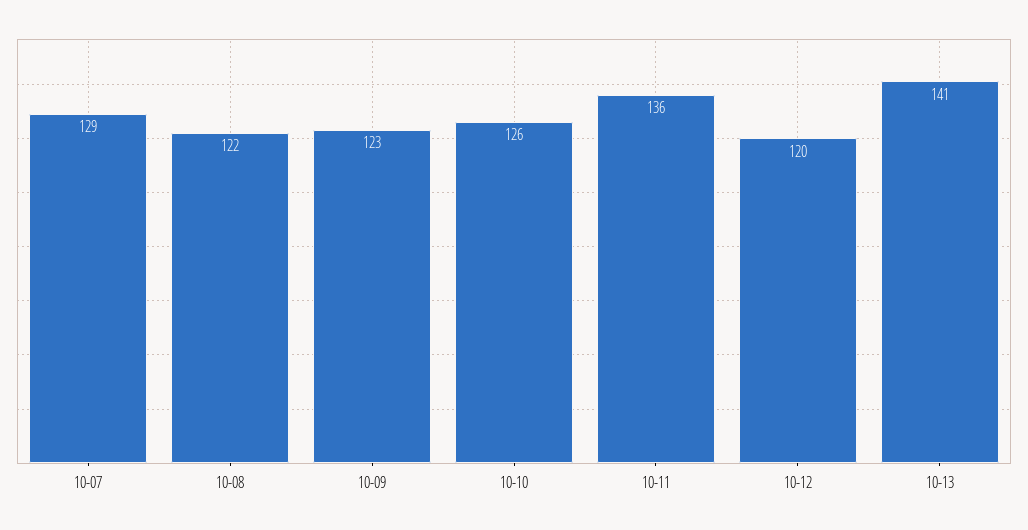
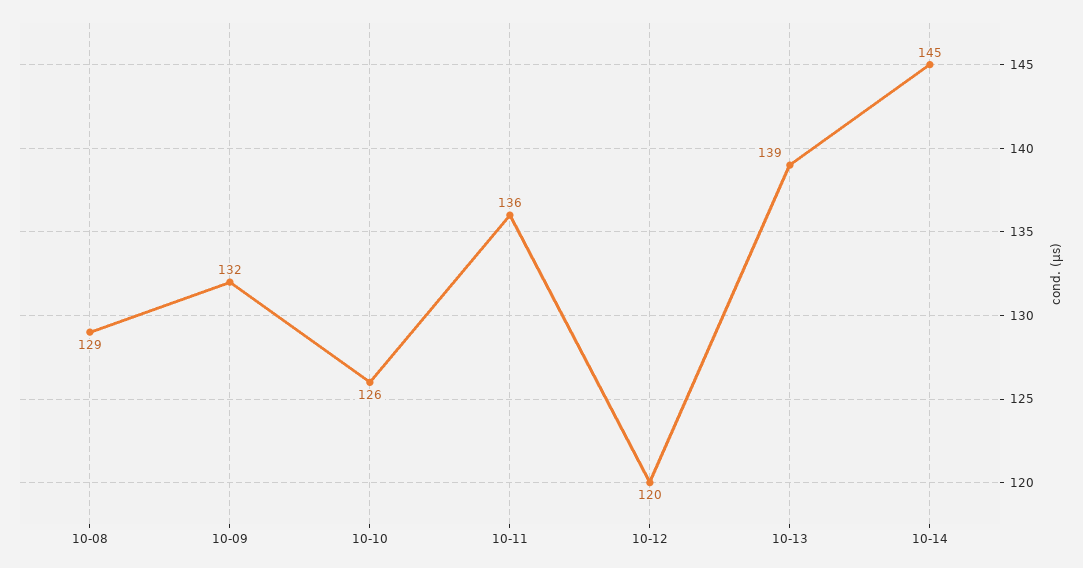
10-07: 129 -> none
10-08: 122 -> 129
10-09: 123 -> 132
10-13: 141 -> 139
10-14: none -> 145

